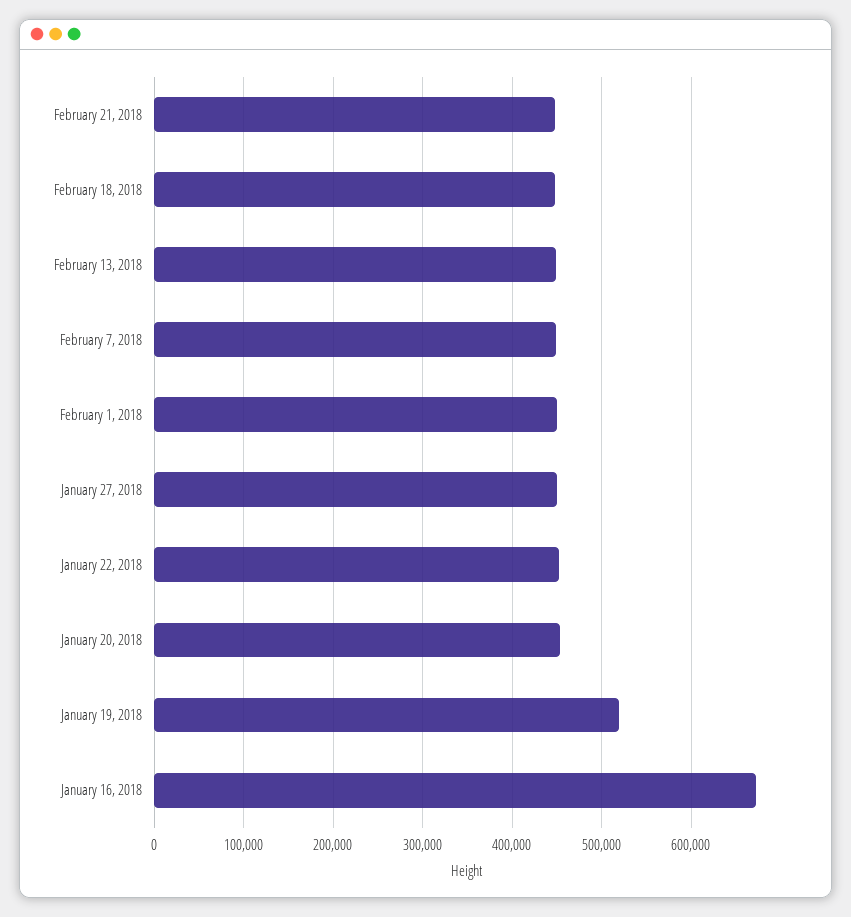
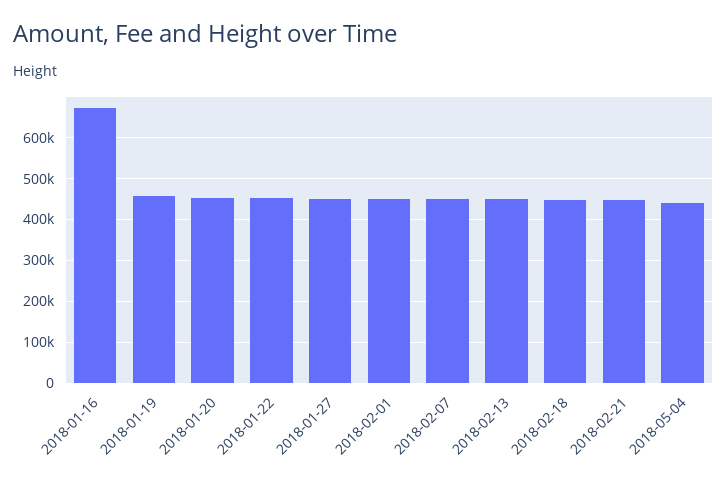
January 19, 2018: 520000 -> 460000
2018-05-04: none -> 440000

